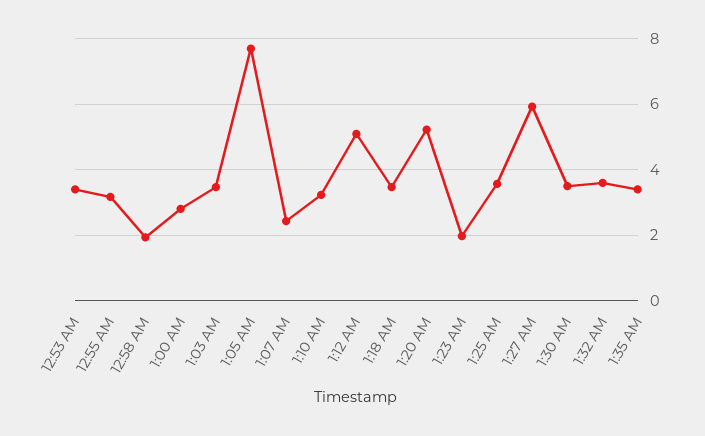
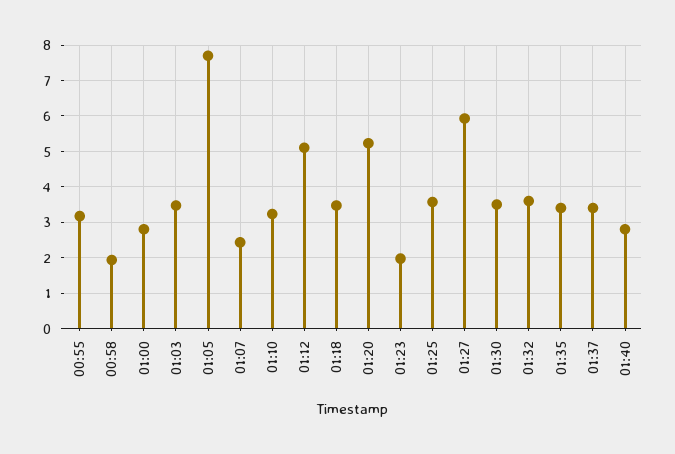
12:53 AM: 3.4 -> none
01:37: none -> 3.4
01:40: none -> 2.8

